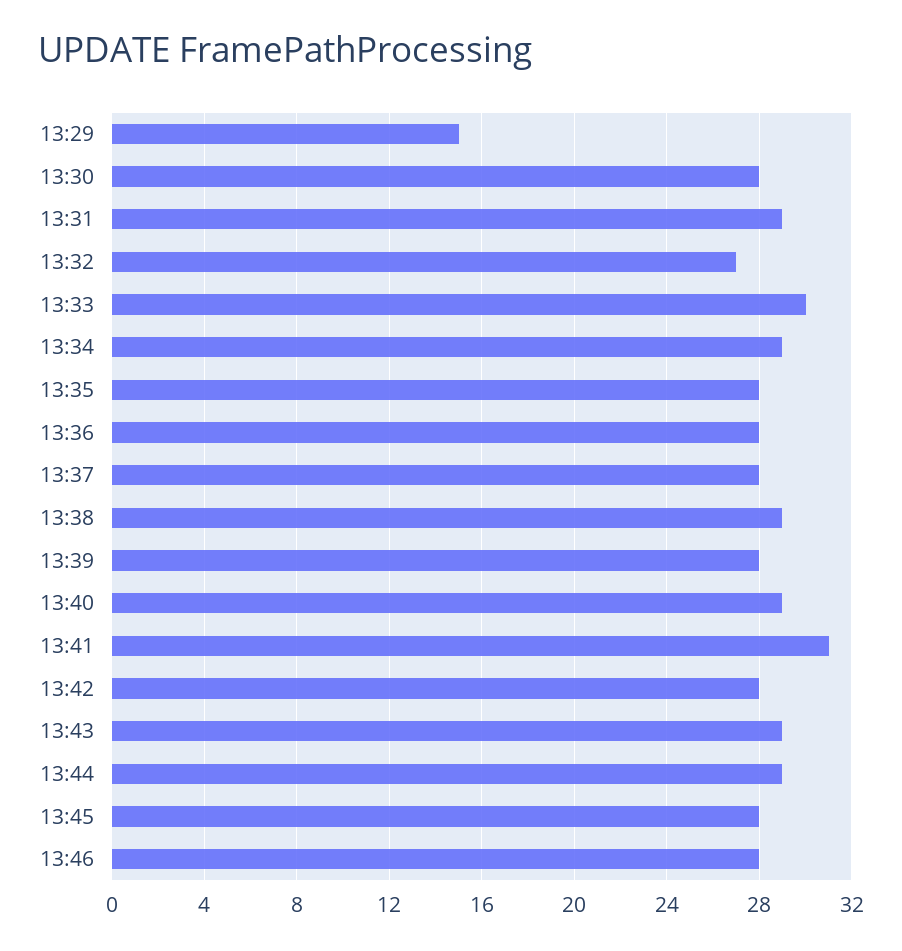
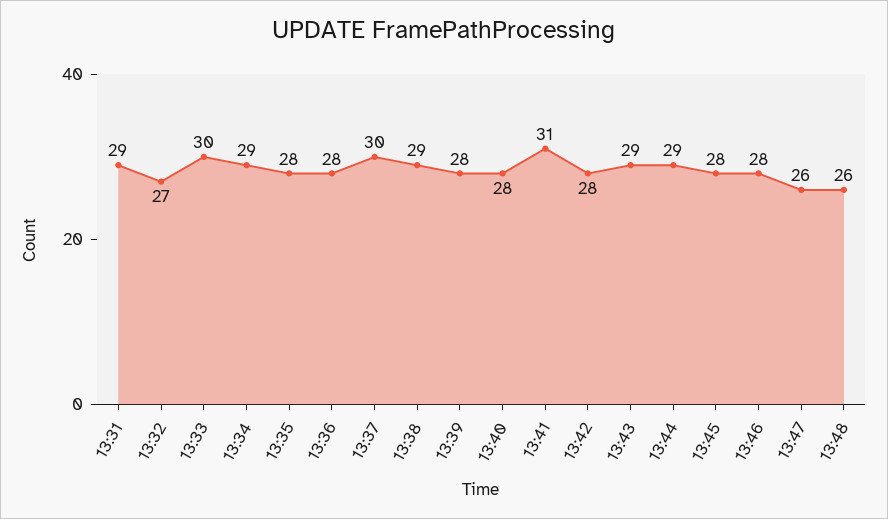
13:29: 15 -> none
13:30: 28 -> none
13:37: 28 -> 30
13:40: 29 -> 28
13:47: none -> 26
13:48: none -> 26

